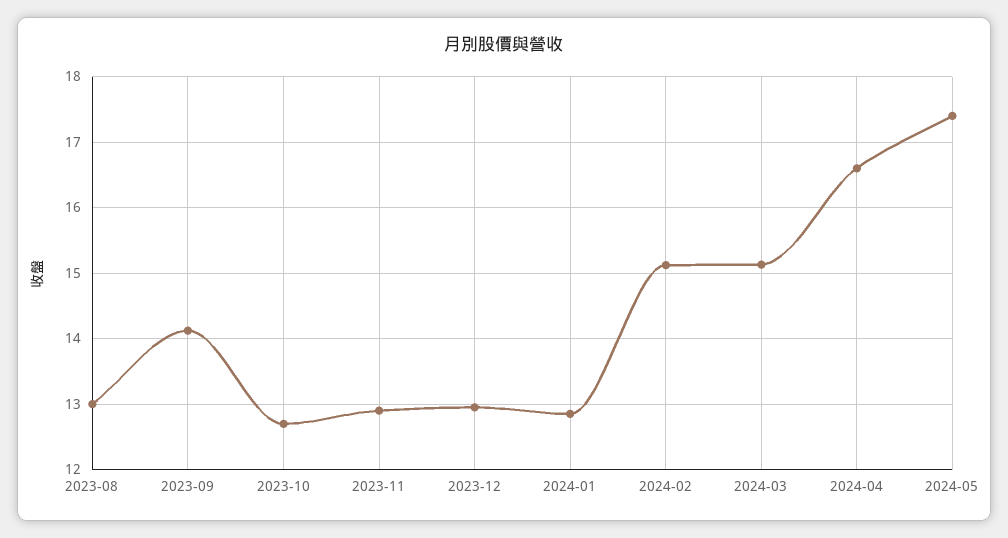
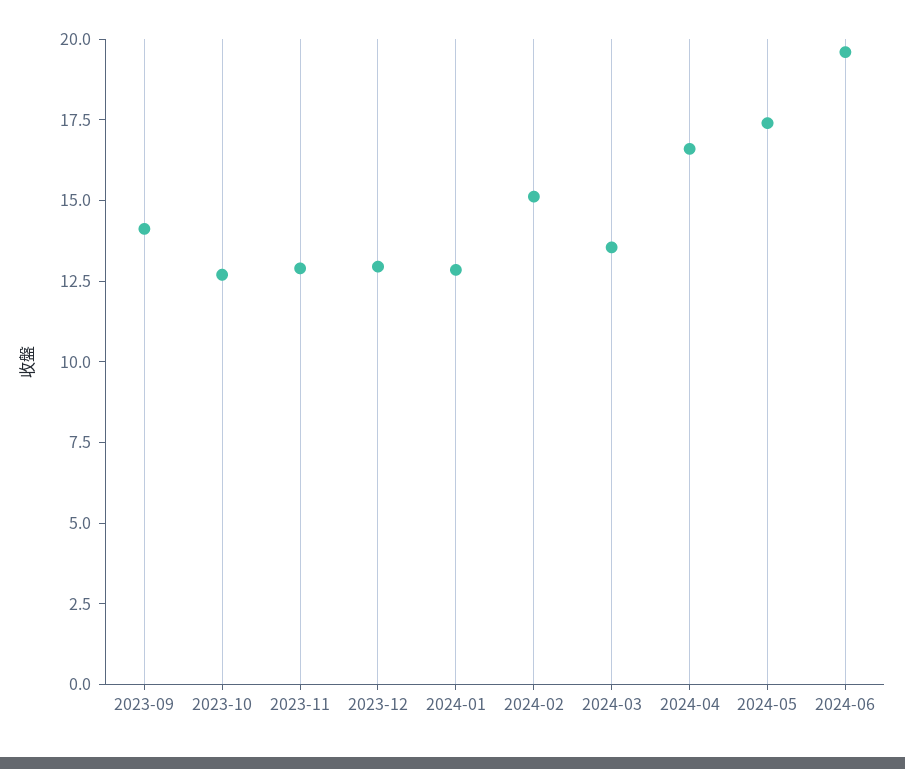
2023-08: 13 -> none
2024-03: 15.1 -> 13.5
2024-06: none -> 19.5

